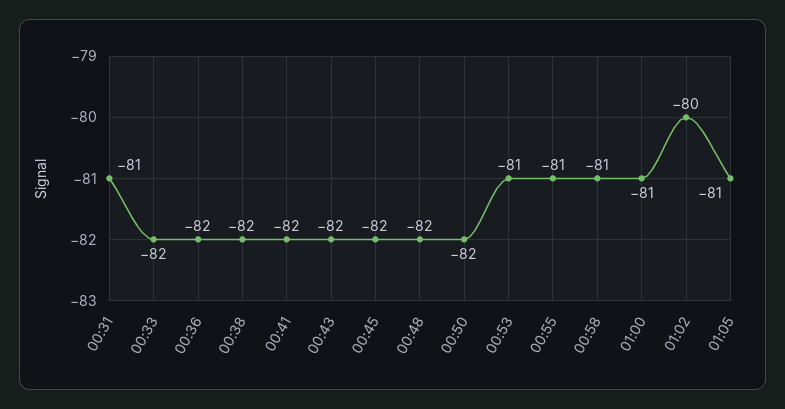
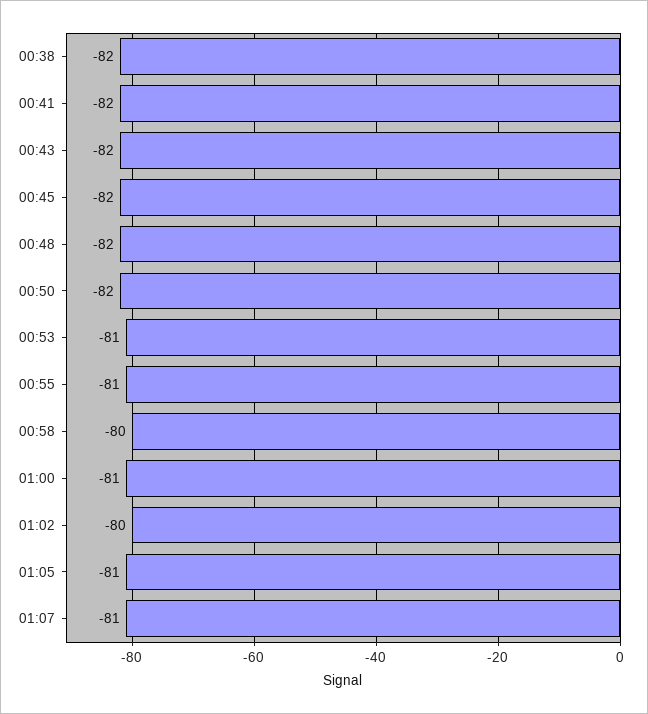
00:31: -81 -> none
00:33: -82 -> none
00:36: -82 -> none
00:58: -81 -> -80
01:07: none -> -81

